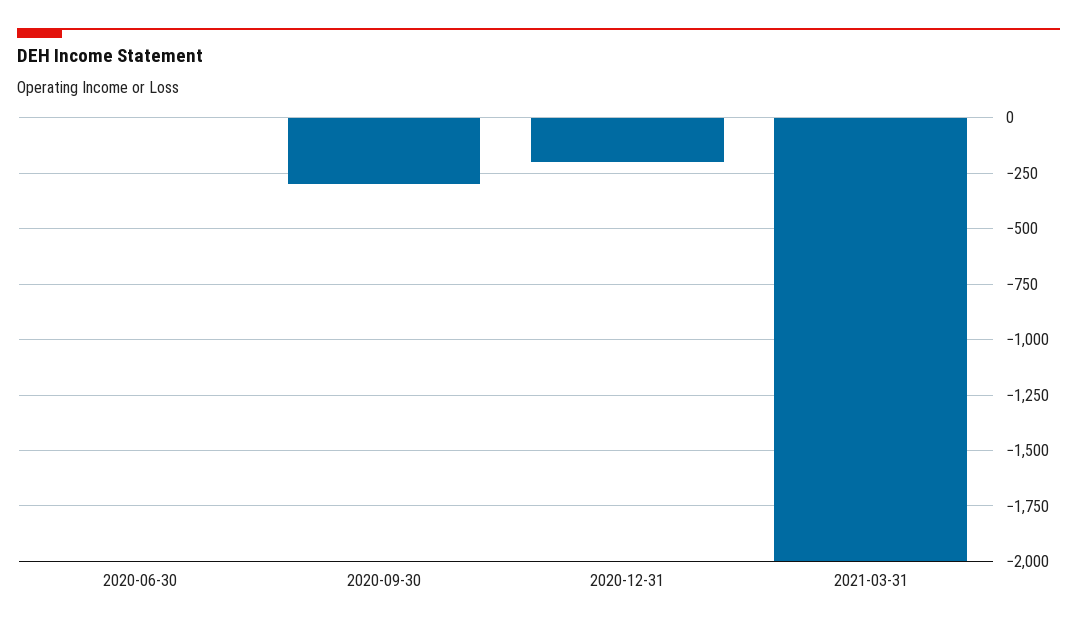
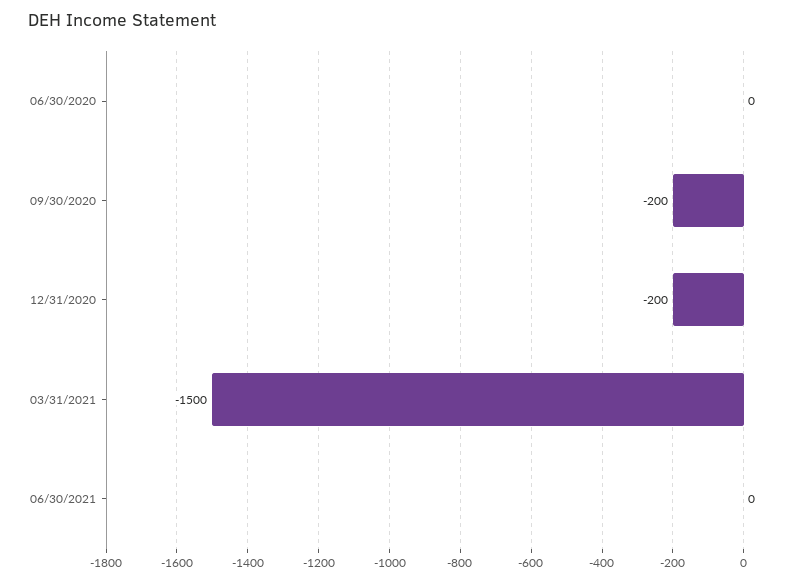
2020-09-30: -300 -> -200
2021-03-31: -2000 -> -1500
06/30/2021: none -> 0

